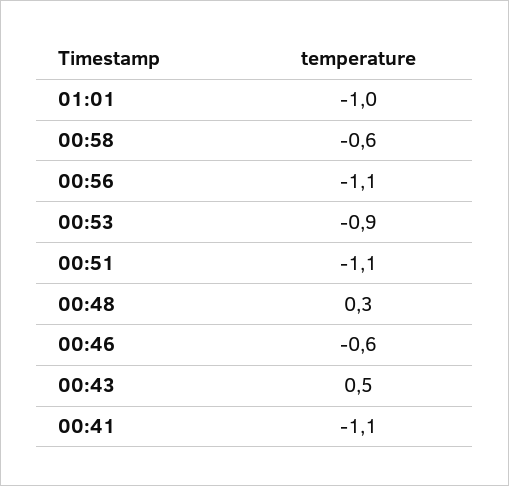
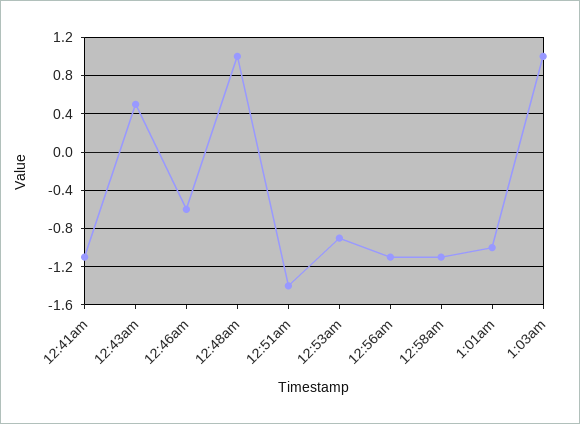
00:58: -0.6 -> -1.1
00:51: -1.1 -> -1.4
00:48: 0.3 -> 1
1:03am: none -> 1

